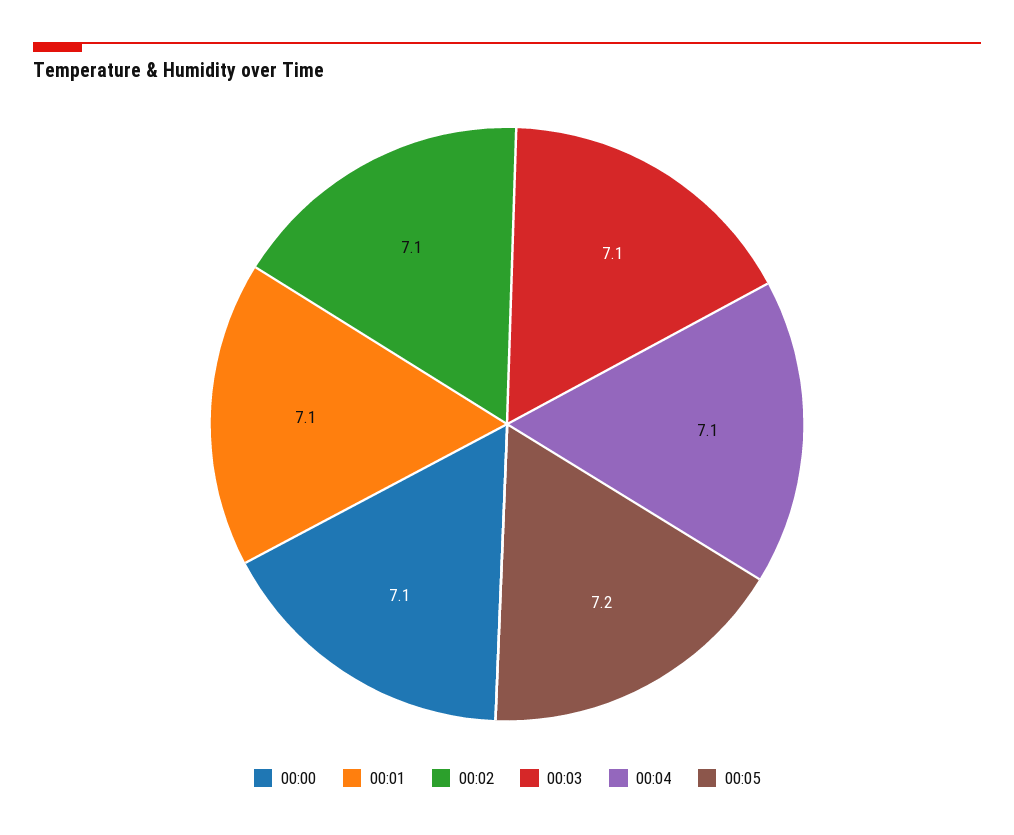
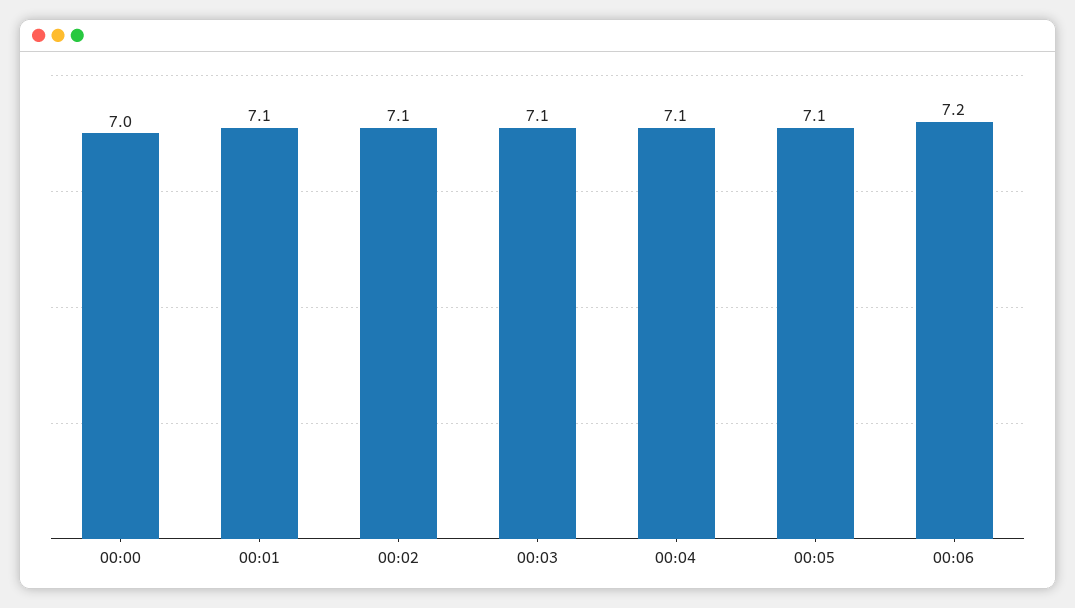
00:00: 7.1 -> 7
00:05: 7.2 -> 7.1
00:06: none -> 7.2

